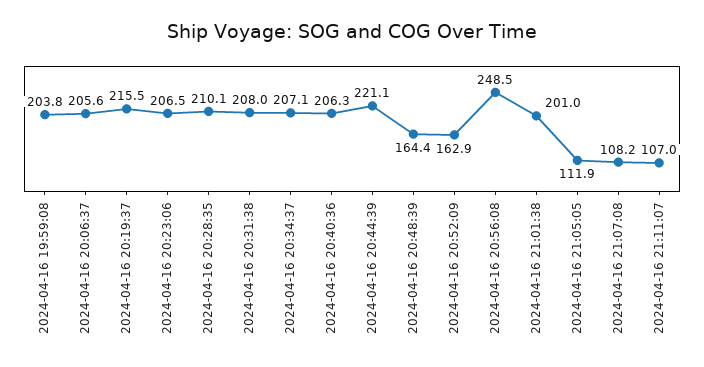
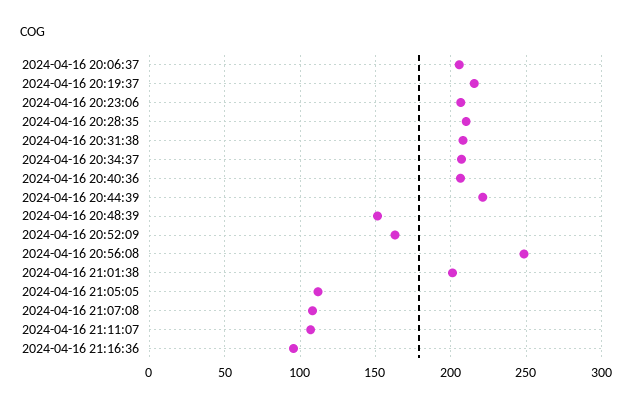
2024-04-16 19:59:08: 203.8 -> none
2024-04-16 20:48:39: 164.4 -> 150
2024-04-16 21:16:36: none -> 95

